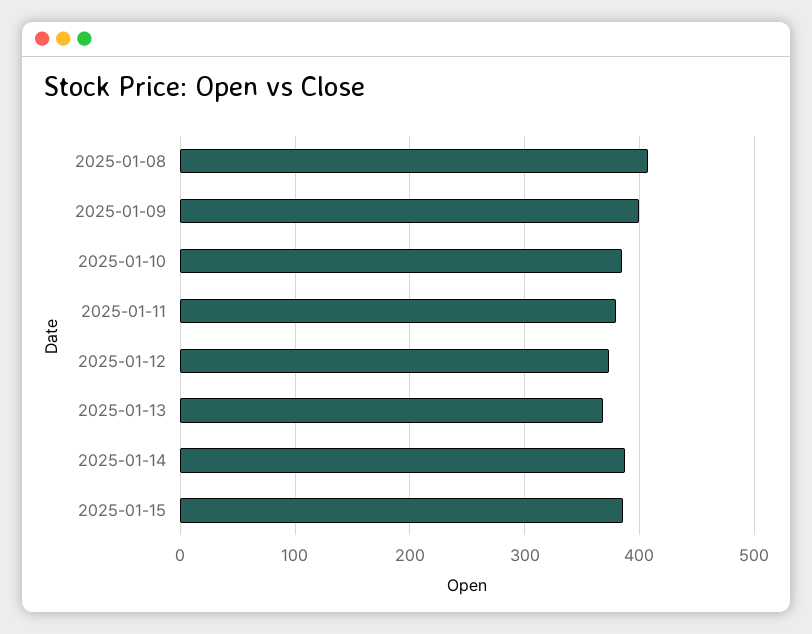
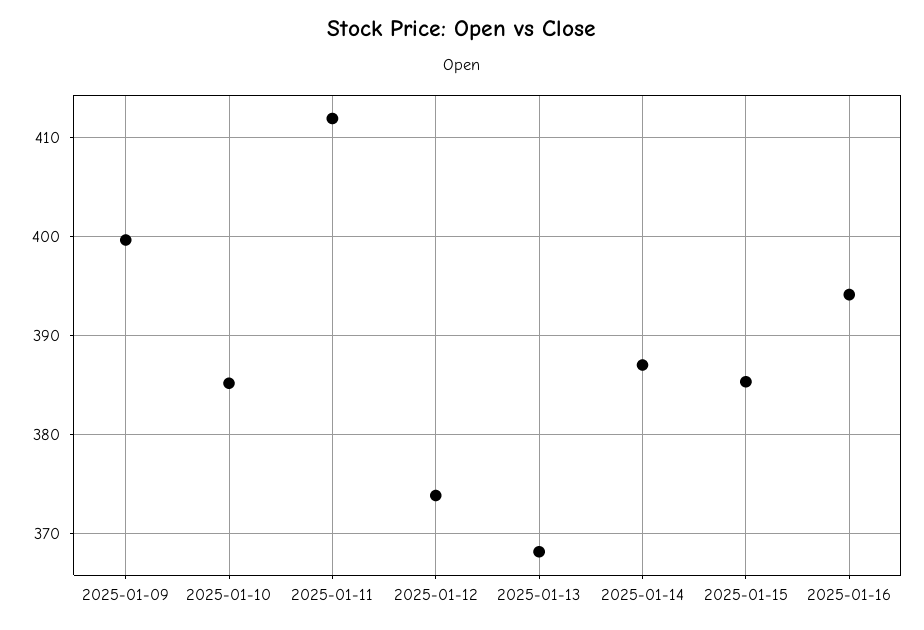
2025-01-08: 410 -> none
2025-01-11: 380 -> 412
2025-01-16: none -> 394

